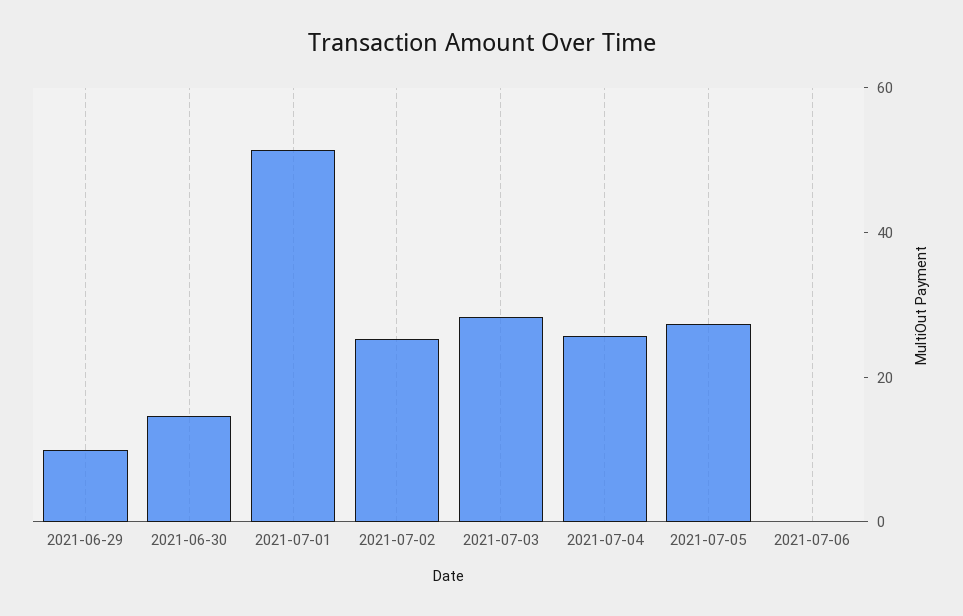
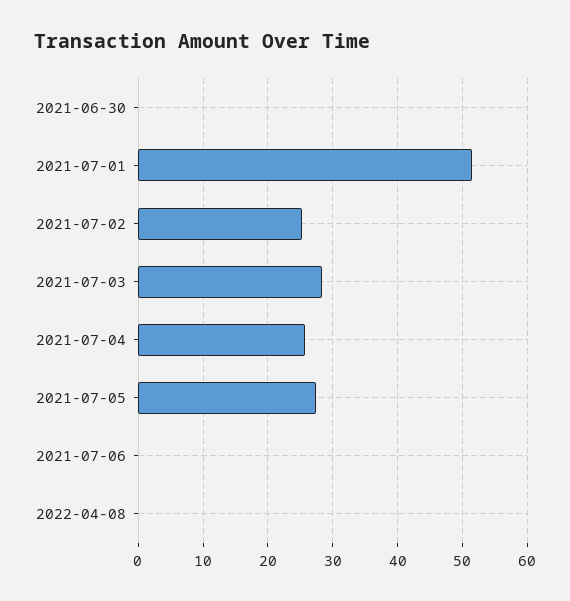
2021-06-29: 10 -> none
2021-06-30: 15 -> 0
2022-04-08: none -> 0

